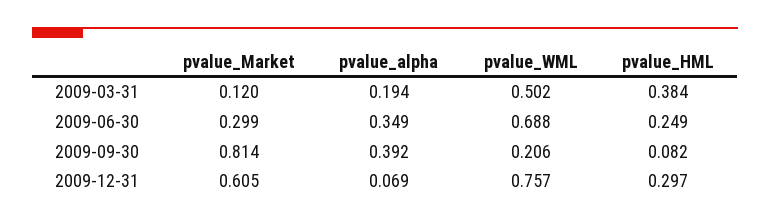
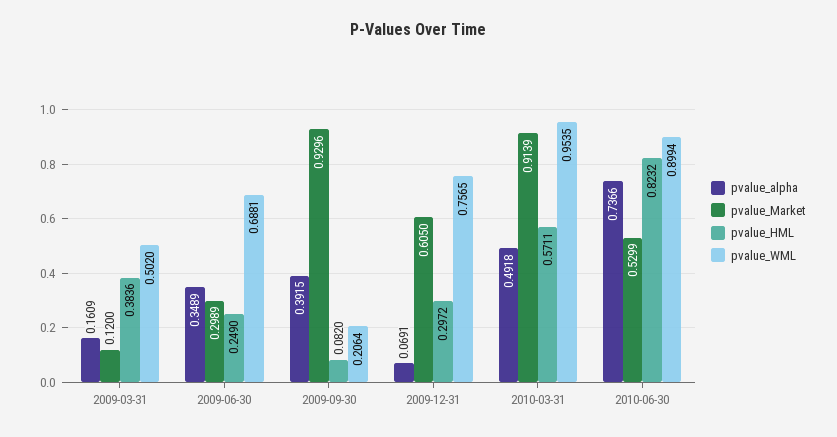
pvalue_alpha, 2009-03-31: 0.194 -> 0.1609
pvalue_Market, 2009-09-30: 0.814 -> 0.9296
pvalue_alpha, 2010-03-31: none -> 0.4918
pvalue_Market, 2010-03-31: none -> 0.9139
pvalue_HML, 2010-03-31: none -> 0.5711
pvalue_WML, 2010-03-31: none -> 0.9535
pvalue_alpha, 2010-06-30: none -> 0.7366
pvalue_Market, 2010-06-30: none -> 0.5299
pvalue_HML, 2010-06-30: none -> 0.8232
pvalue_WML, 2010-06-30: none -> 0.8994

